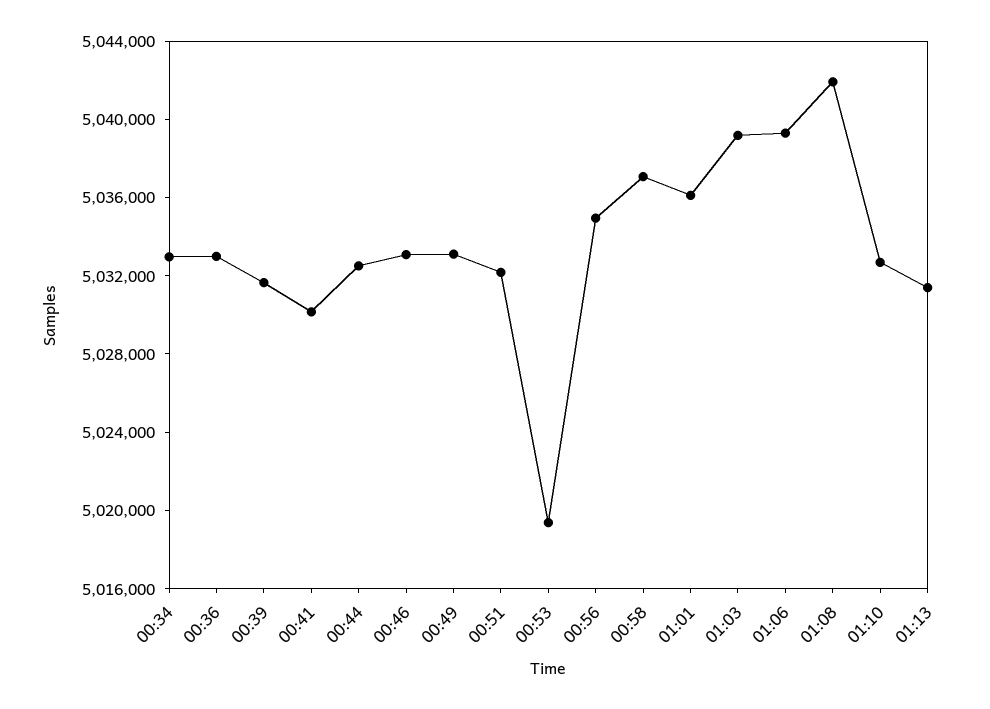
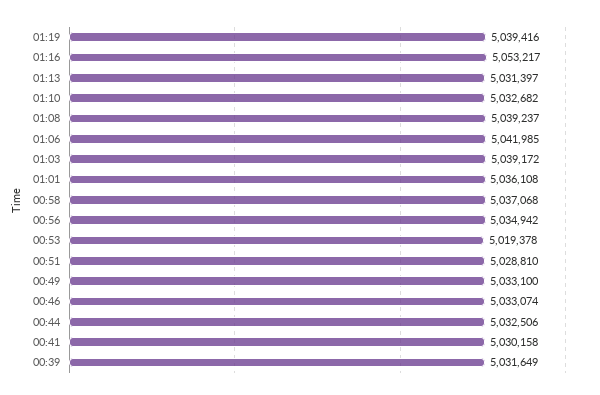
00:34: 5033000 -> none
00:36: 5033000 -> none
00:51: 5032000 -> 5028810
01:06: 5039000 -> 5041985
01:08: 5042000 -> 5039237
01:19: none -> 5039416
01:16: none -> 5053217

